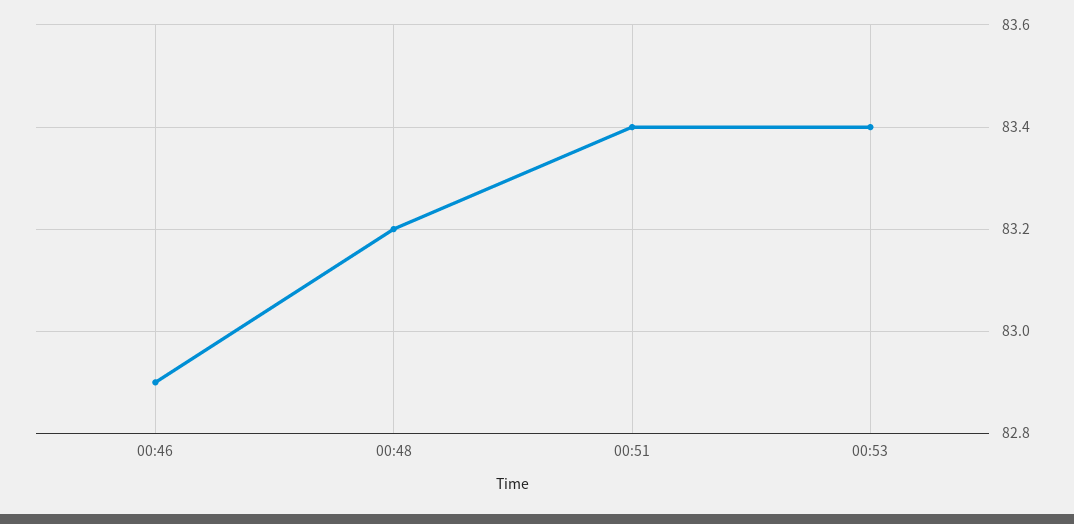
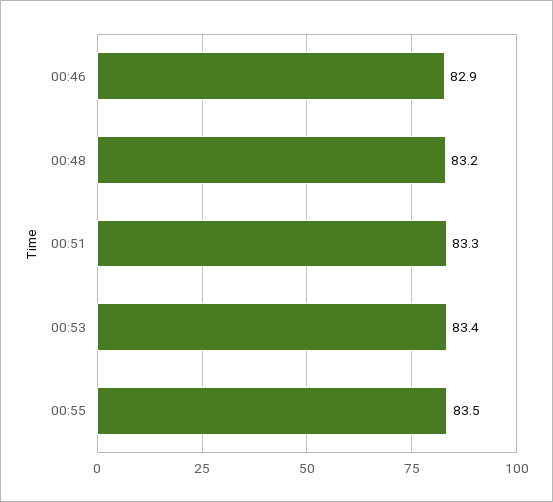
00:51: 83.4 -> 83.3
00:55: none -> 83.5

